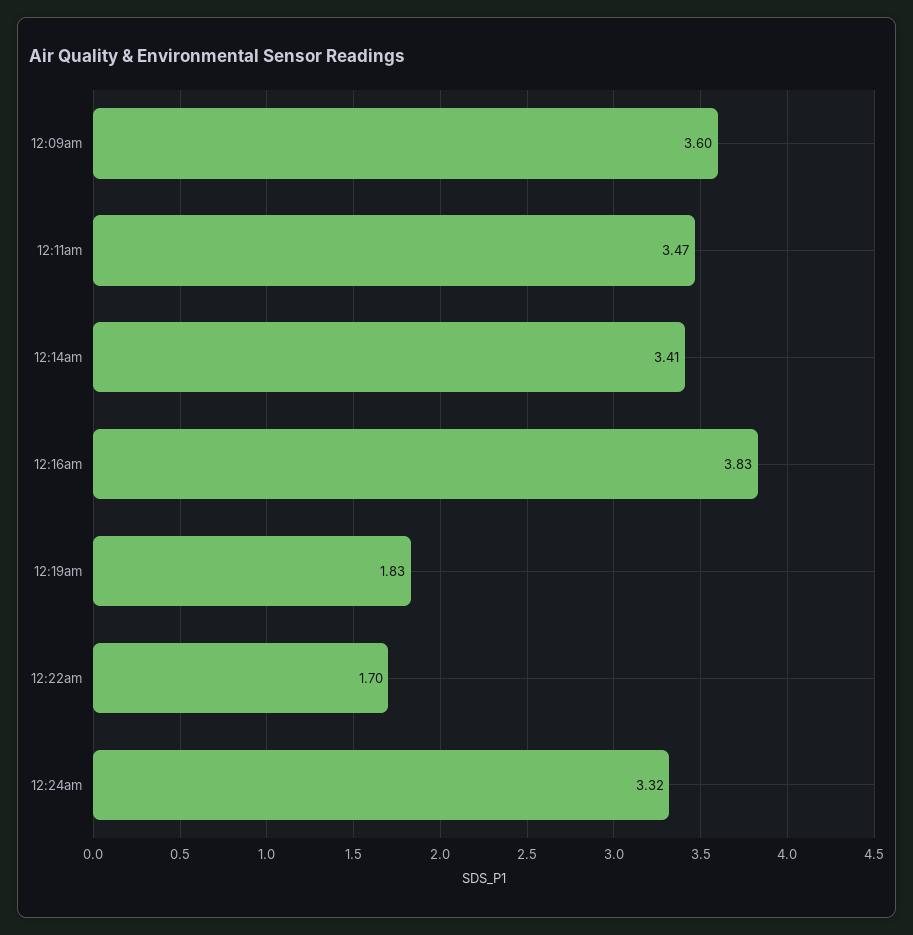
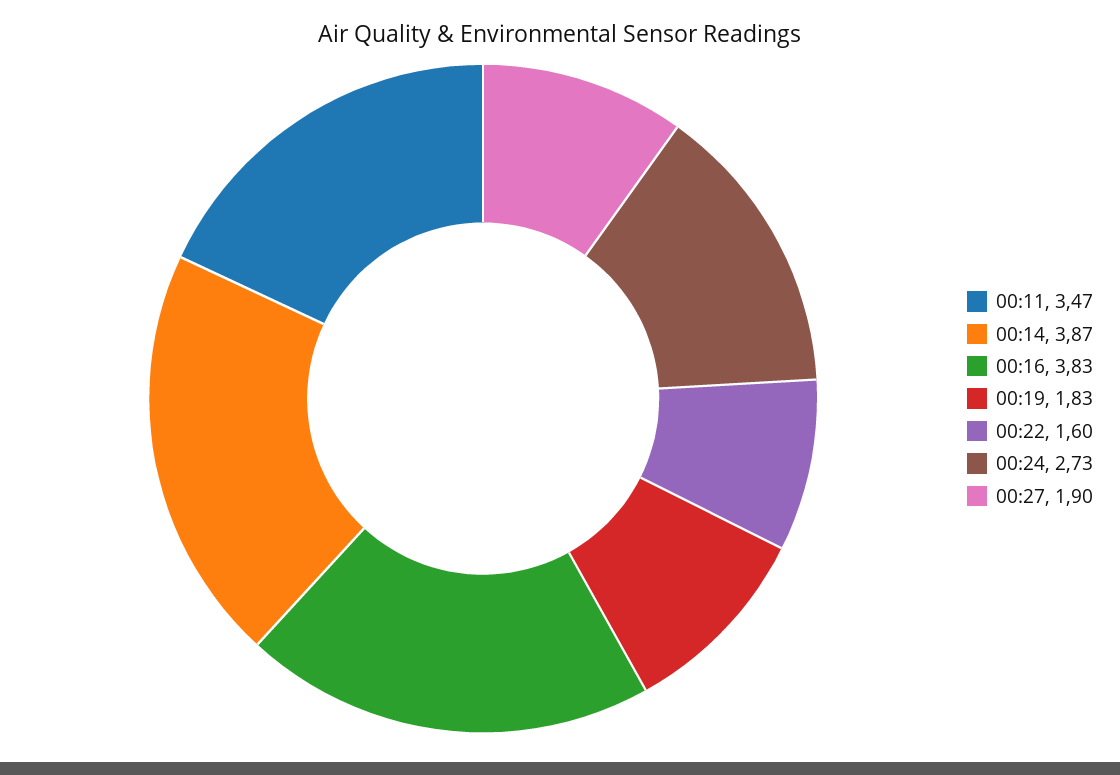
12:09am: 3.6 -> none
12:14am: 3.41 -> 3.87
12:22am: 1.7 -> 1.6
12:24am: 3.32 -> 2.73
00:27: none -> 1.9

